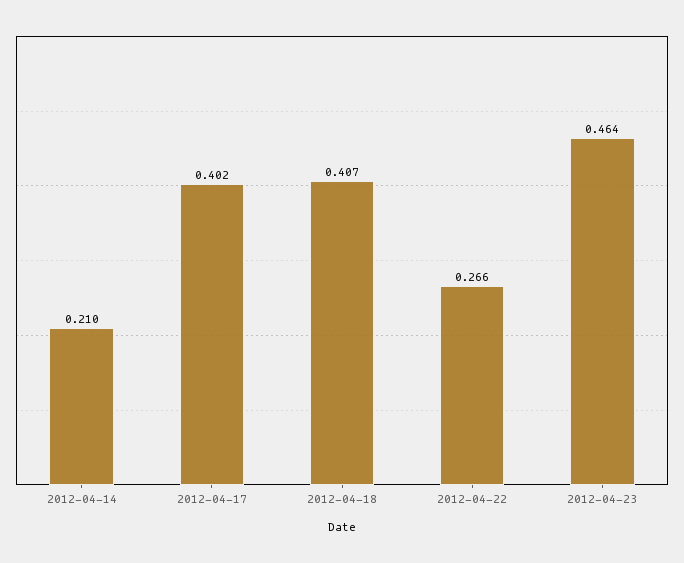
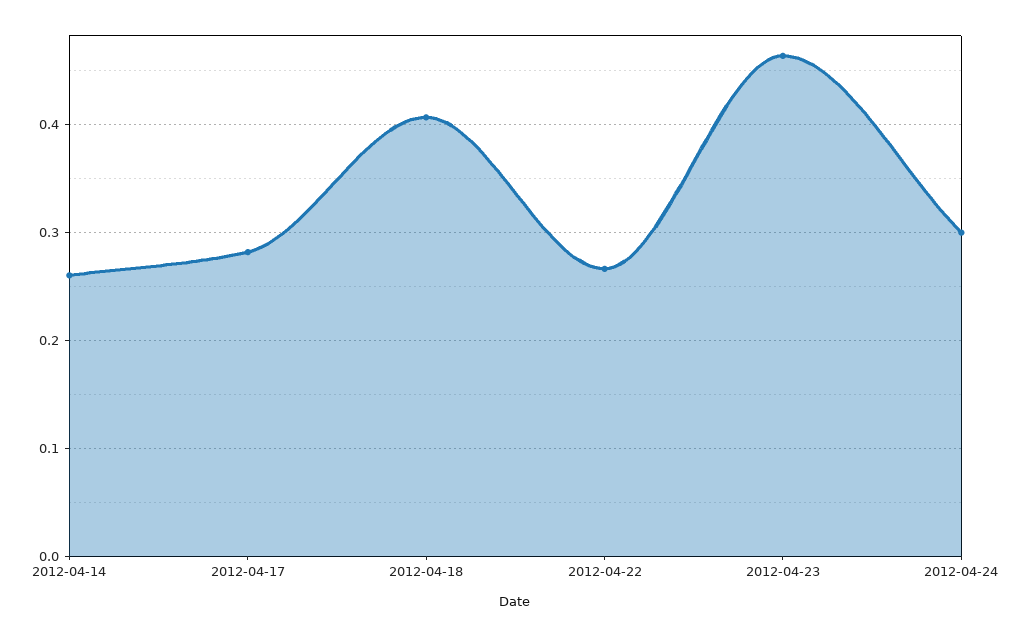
2012-04-14: 0.21 -> 0.26
2012-04-17: 0.402 -> 0.28
2012-04-24: none -> 0.3

